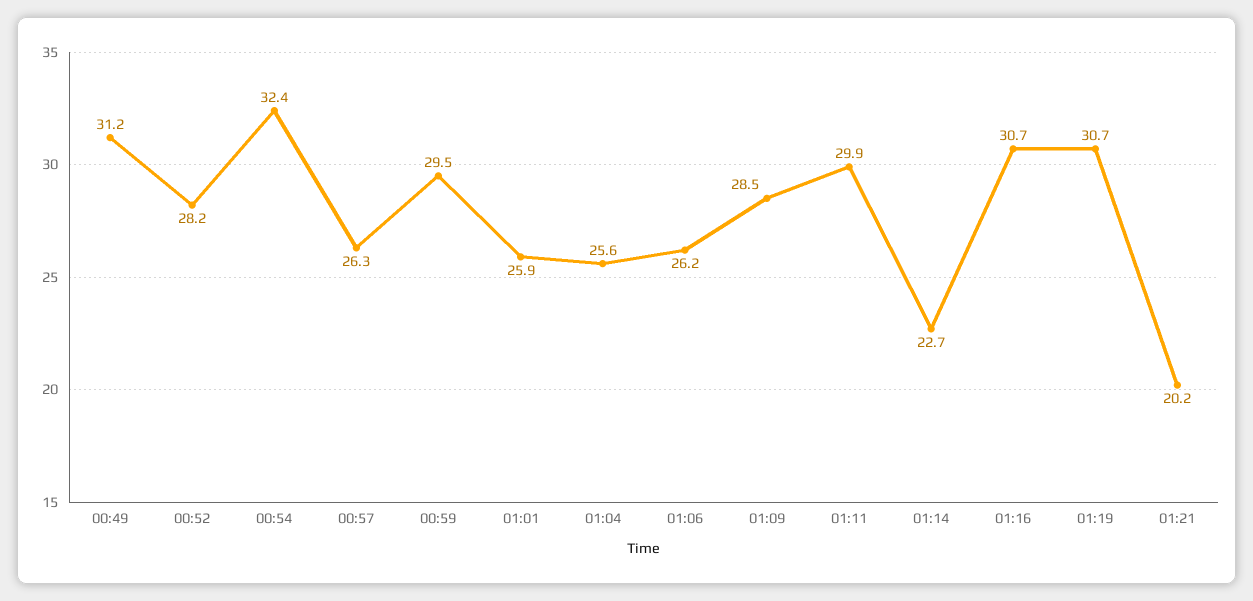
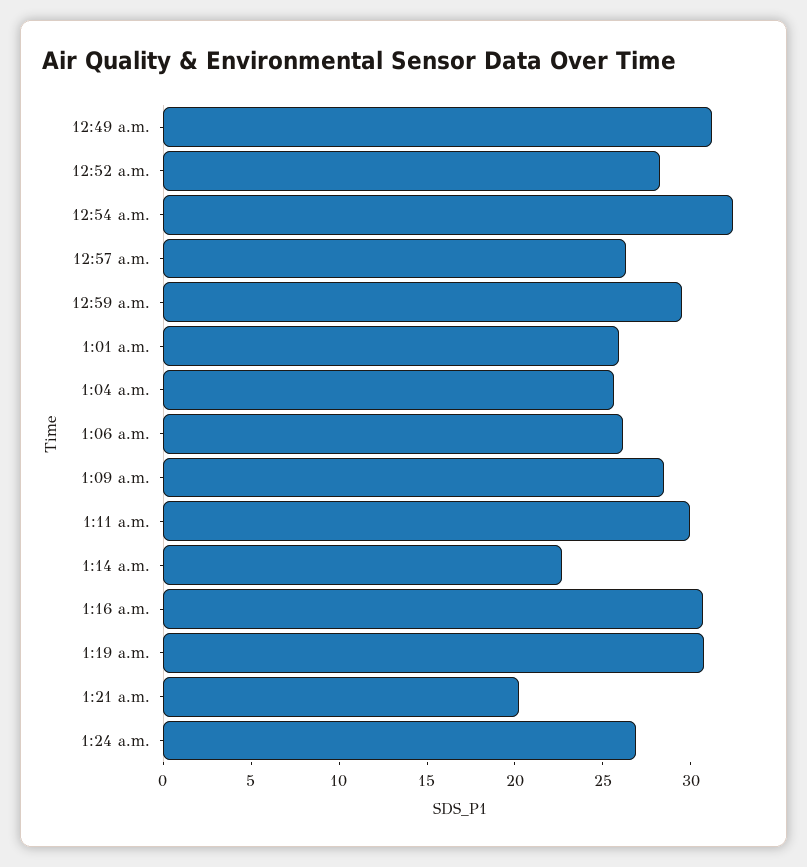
1:24 a.m.: none -> 27

